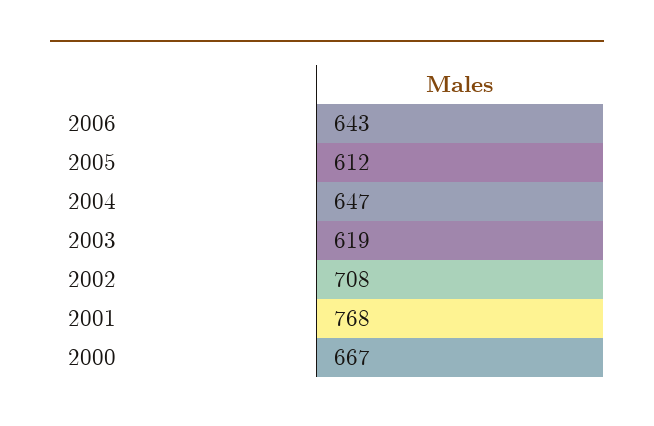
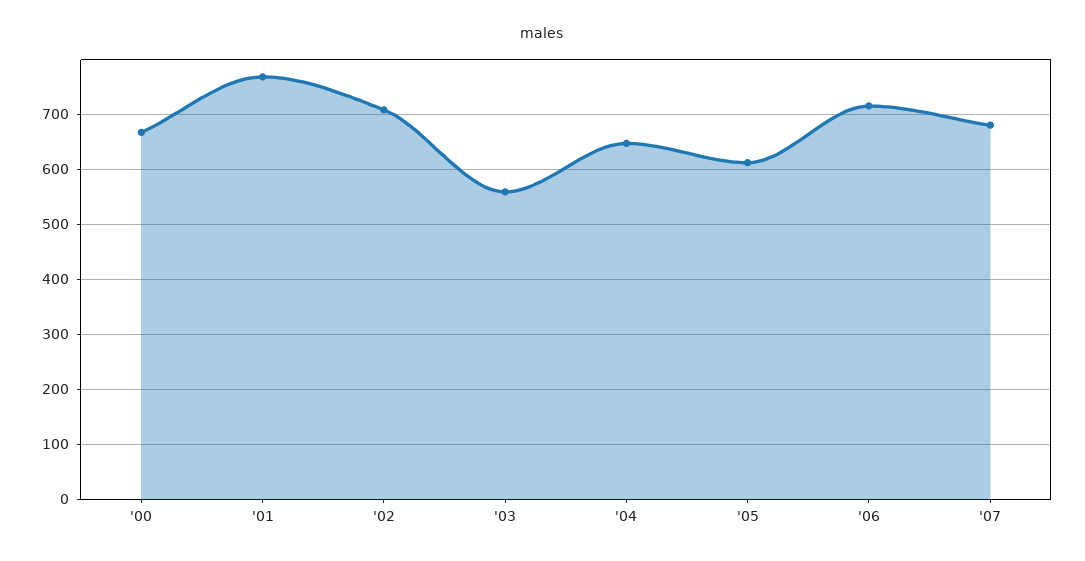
2006: 643 -> 720
2003: 619 -> 560
'07: none -> 680

